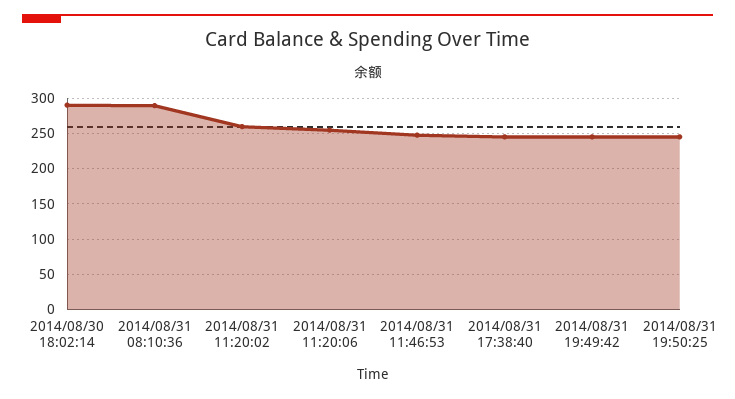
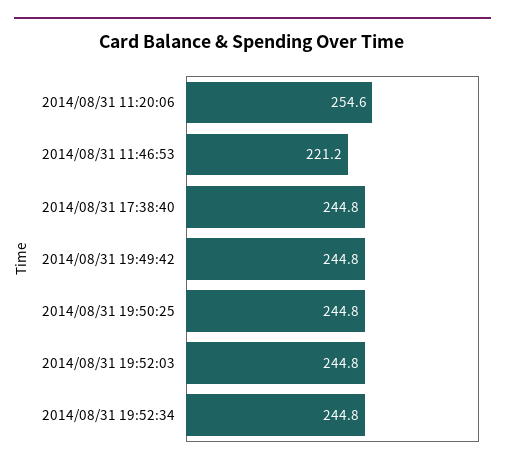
2014/08/30 18:02:14: 290 -> none
2014/08/31 08:10:36: 290 -> none
2014/08/31 11:20:02: 260 -> none
2014/08/31 11:46:53: 250 -> 221.2
2014/08/31 19:52:03: none -> 244.8
2014/08/31 19:52:34: none -> 244.8

